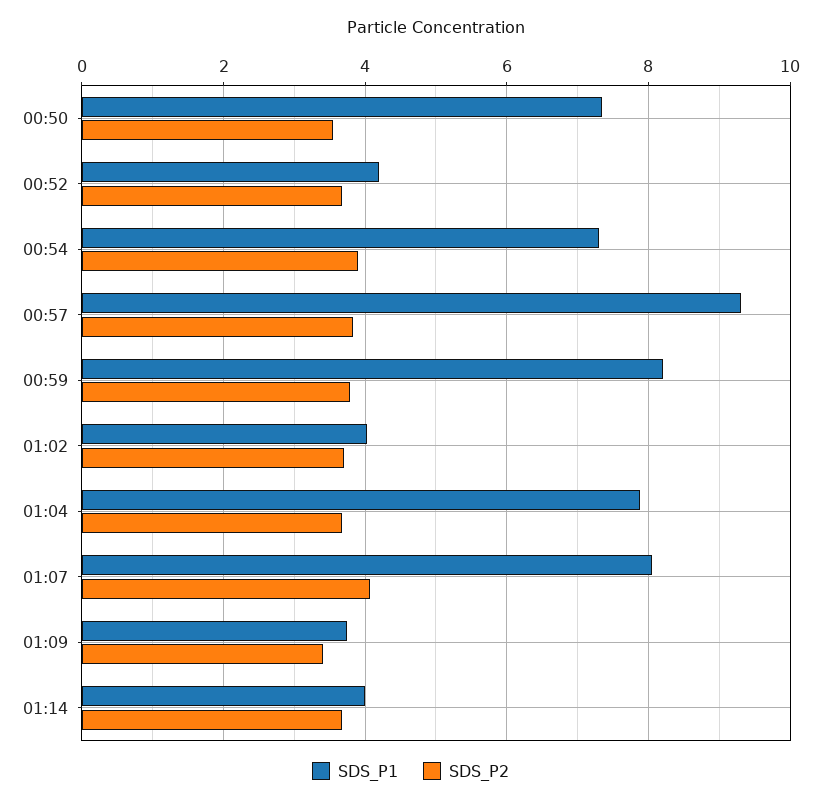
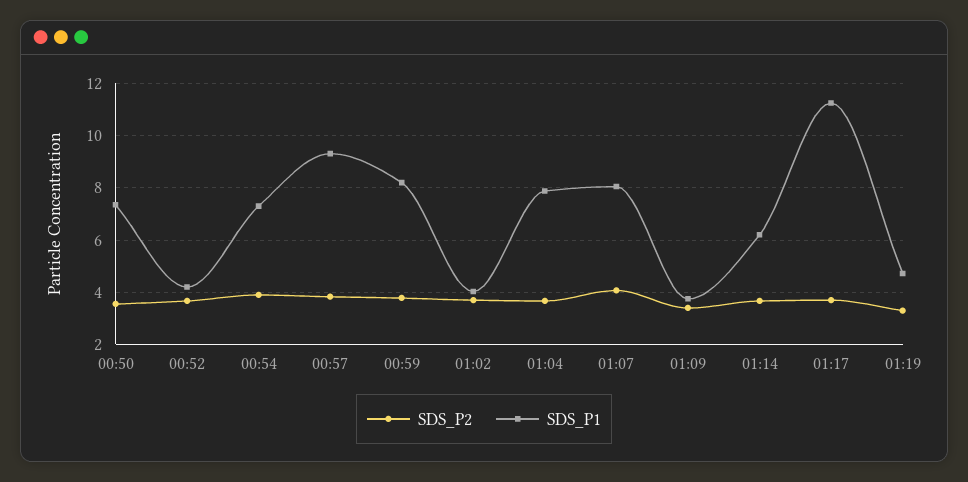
SDS_P1, 01:14: 4 -> 6.25
SDS_P2, 01:17: none -> 3.75
SDS_P1, 01:17: none -> 11.25
SDS_P2, 01:19: none -> 3.25
SDS_P1, 01:19: none -> 4.75

